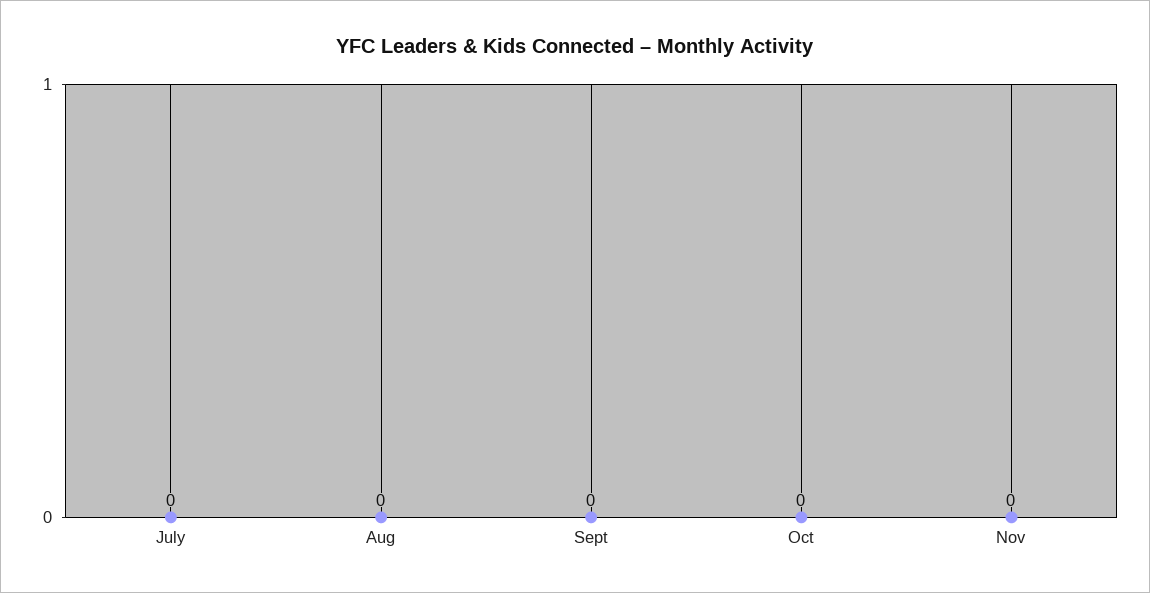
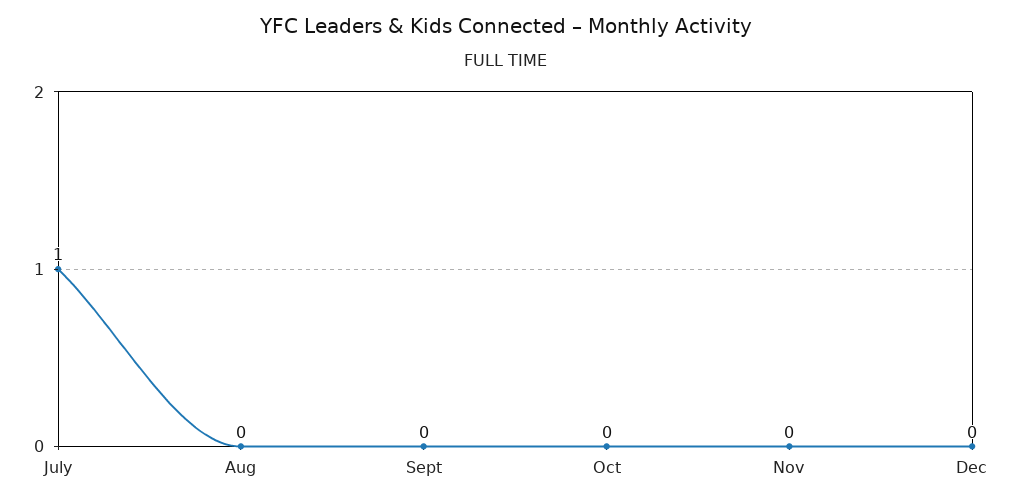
July: 0 -> 1
Dec: none -> 0

